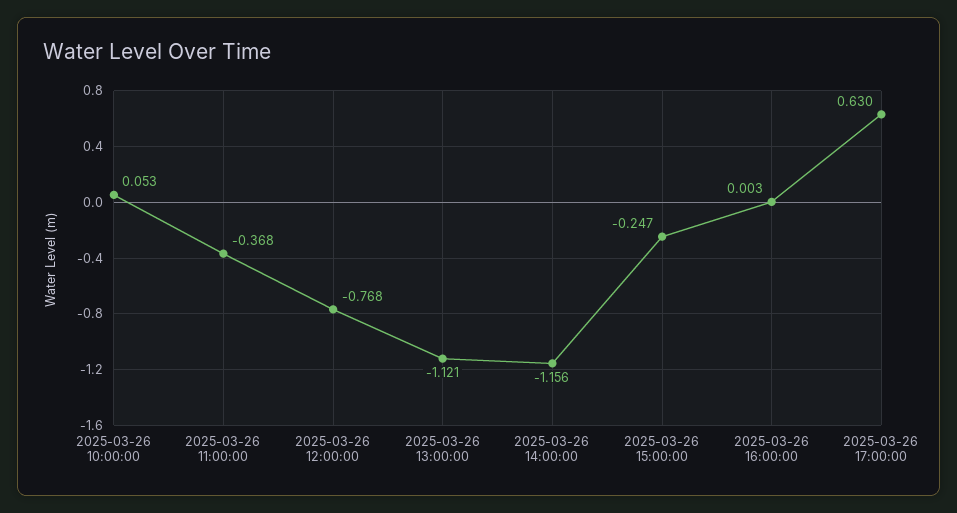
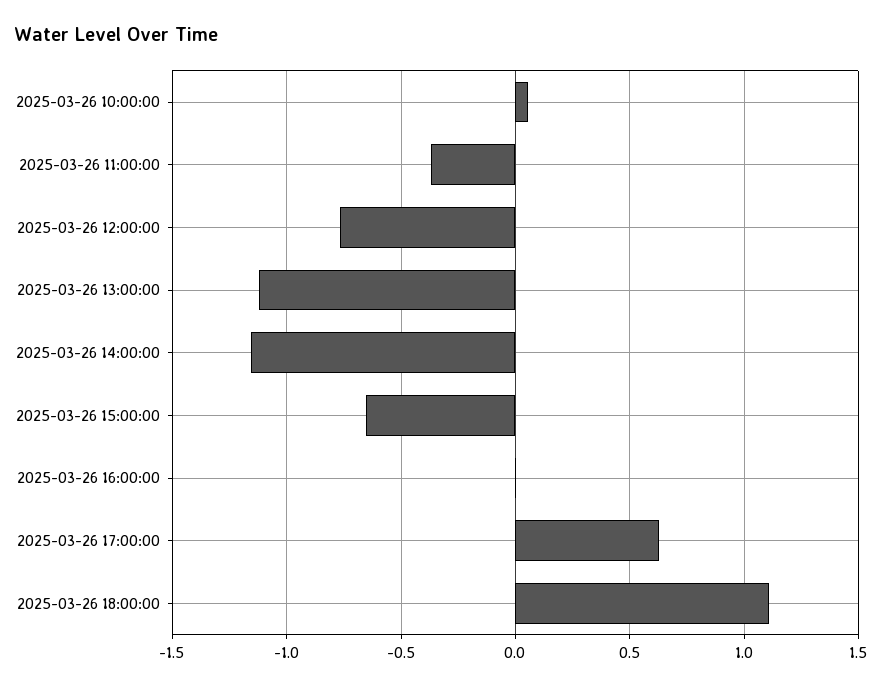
2025-03-26 15:00:00: -0.247 -> -0.65
2025-03-26 18:00:00: none -> 1.1

